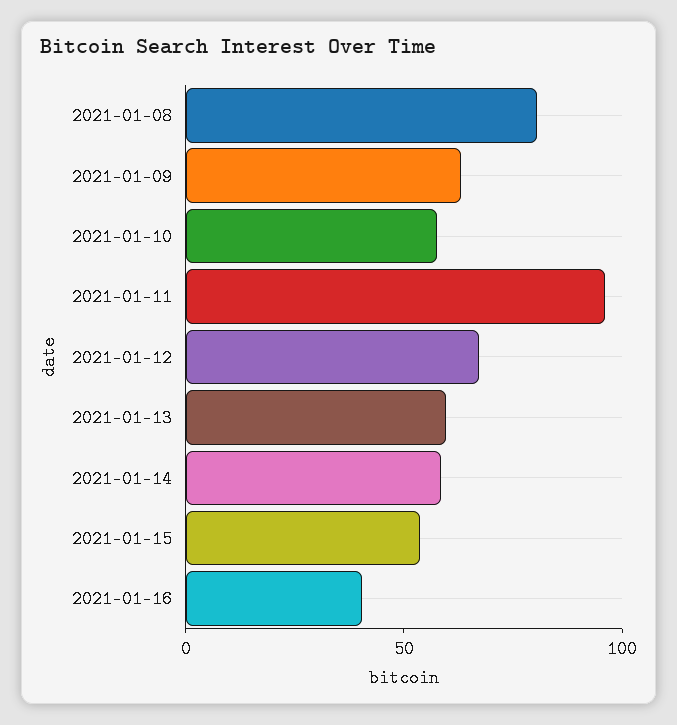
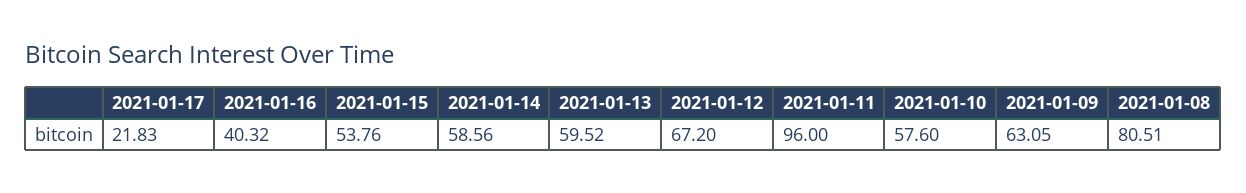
2021-01-17: none -> 21.83

